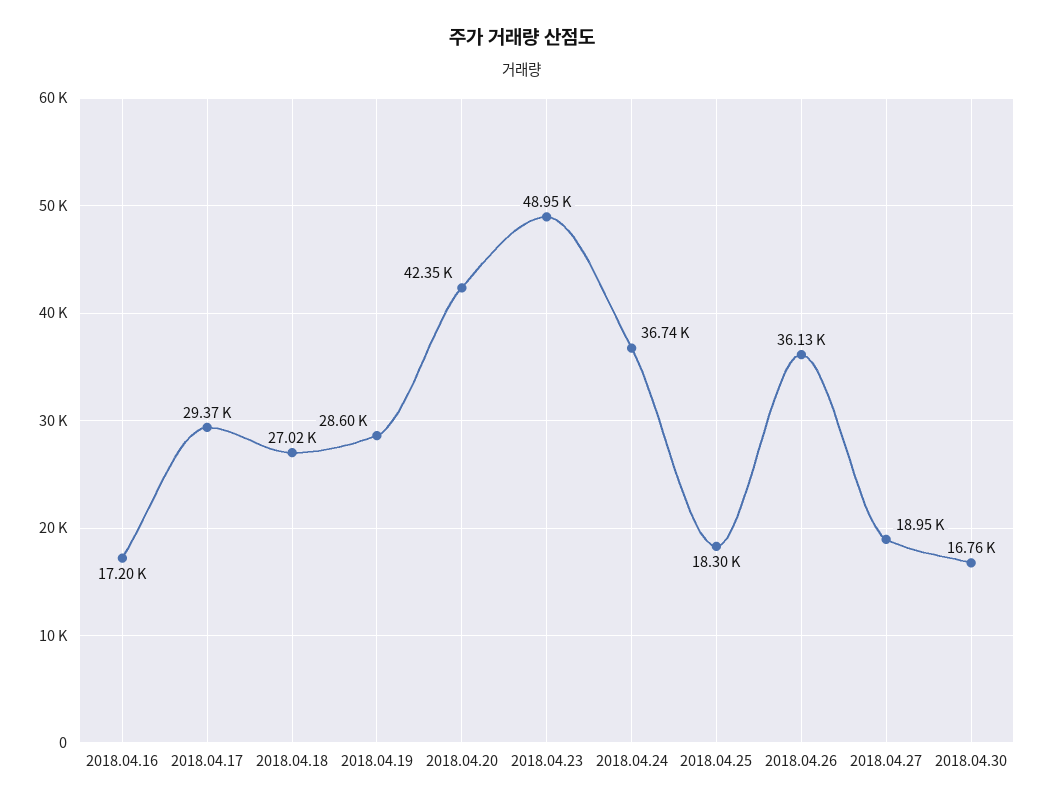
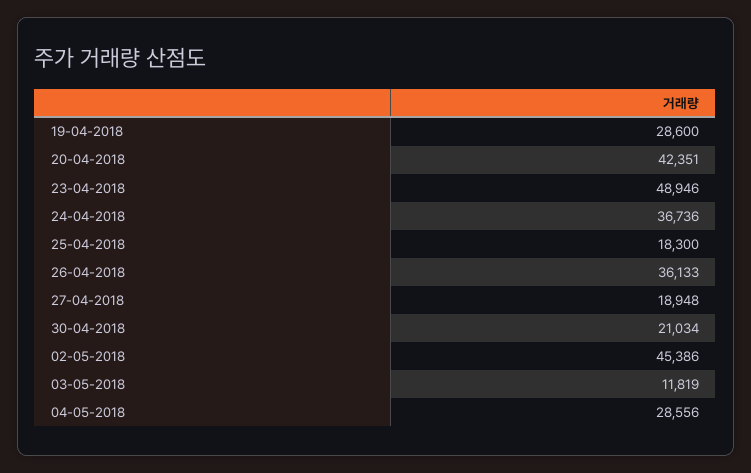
2018.04.16: 17200 -> none
2018.04.17: 29370 -> none
2018.04.18: 27020 -> none
2018.04.30: 16760 -> 21034
02-05-2018: none -> 45386
03-05-2018: none -> 11819
04-05-2018: none -> 28556

